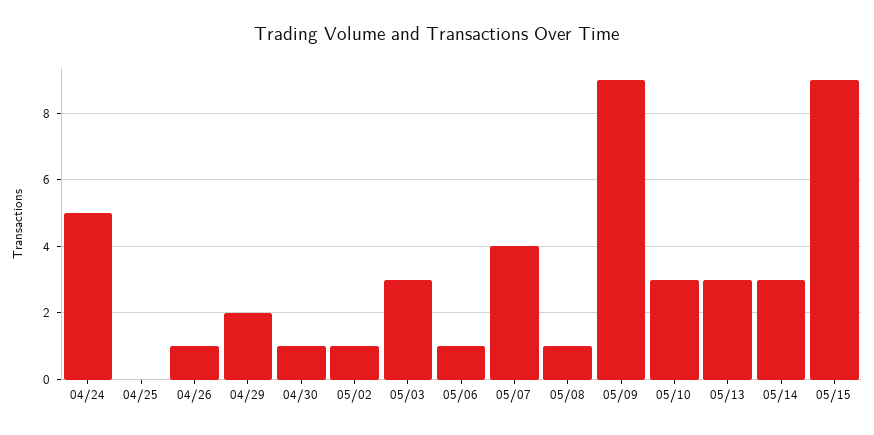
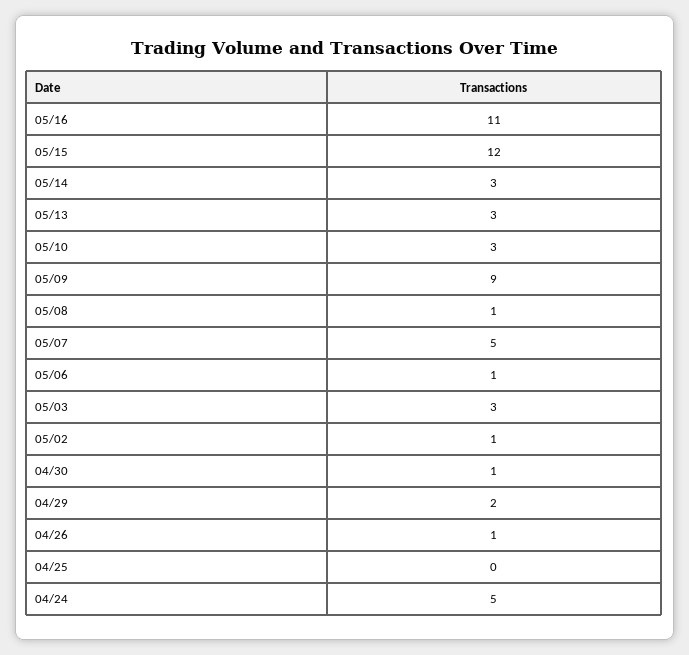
05/07: 4 -> 5
05/15: 9 -> 12
05/16: none -> 11

